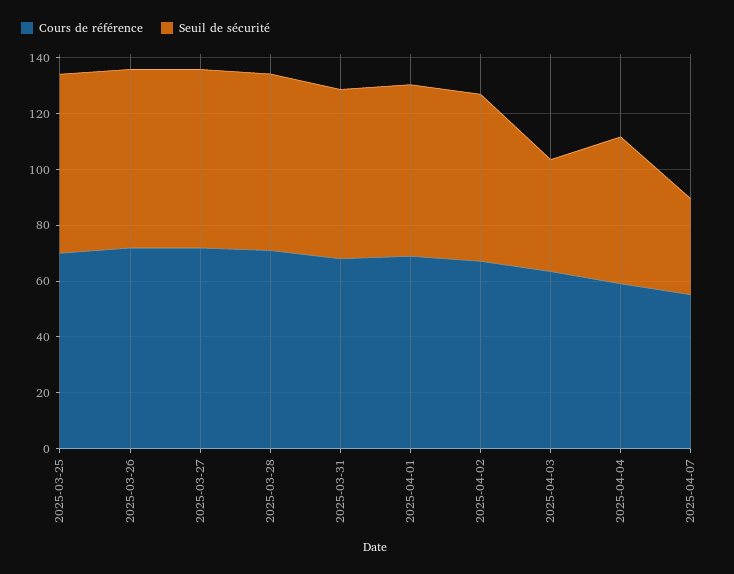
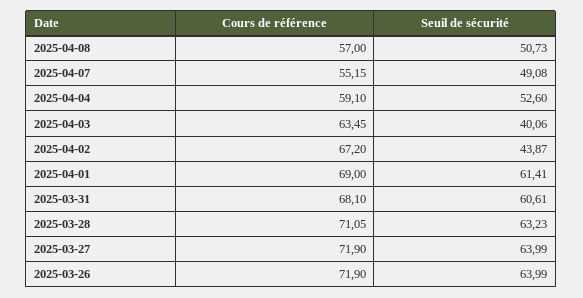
Cours de référence, 2025-03-25: 70 -> none
Seuil de sécurité, 2025-03-25: 65 -> none
Seuil de sécurité, 2025-04-02: 60 -> 43.87
Seuil de sécurité, 2025-04-07: 35 -> 49.08
Cours de référence, 2025-04-08: none -> 57
Seuil de sécurité, 2025-04-08: none -> 50.73

